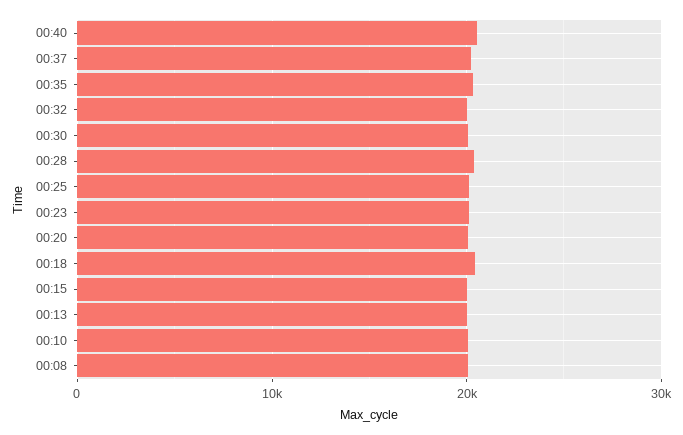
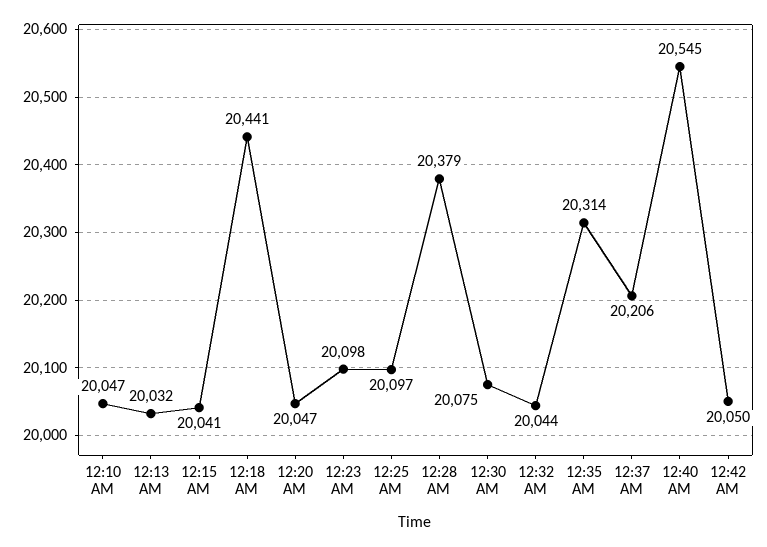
00:08: 20000 -> none
12:42 AM: none -> 20050

